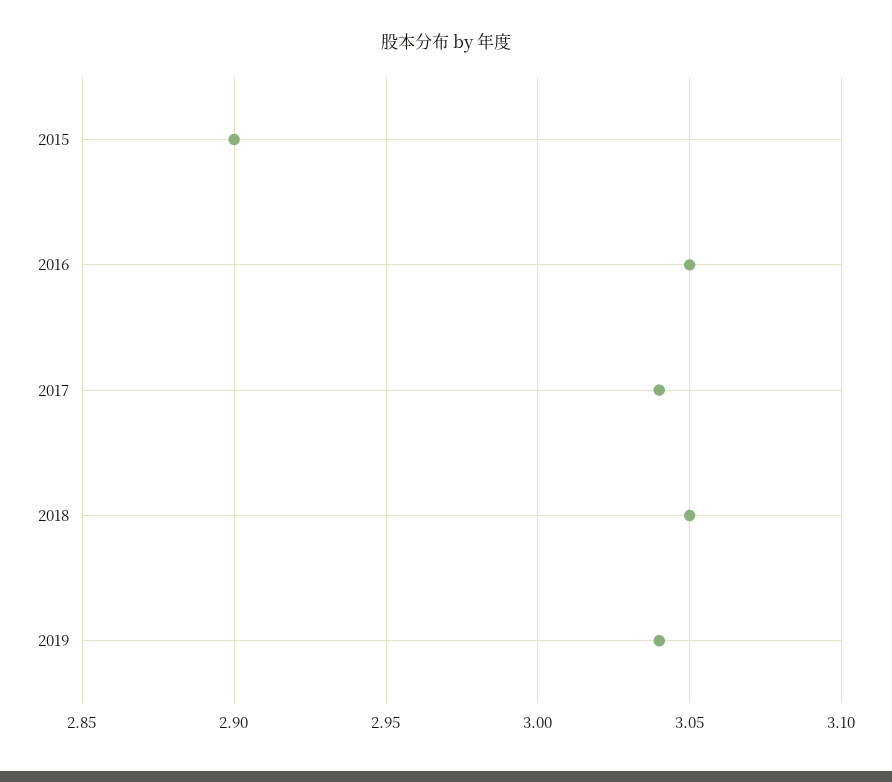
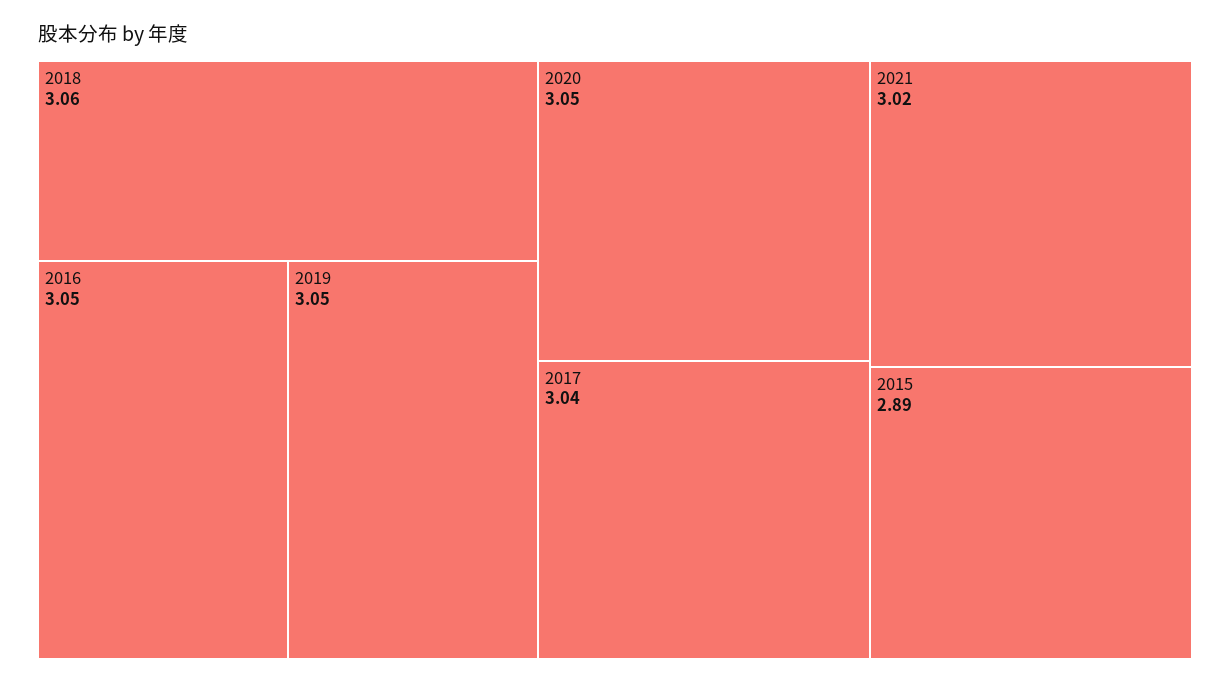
2015: 2.9 -> 2.89
2018: 3.05 -> 3.06
2019: 3.04 -> 3.05
2020: none -> 3.05
2021: none -> 3.02

